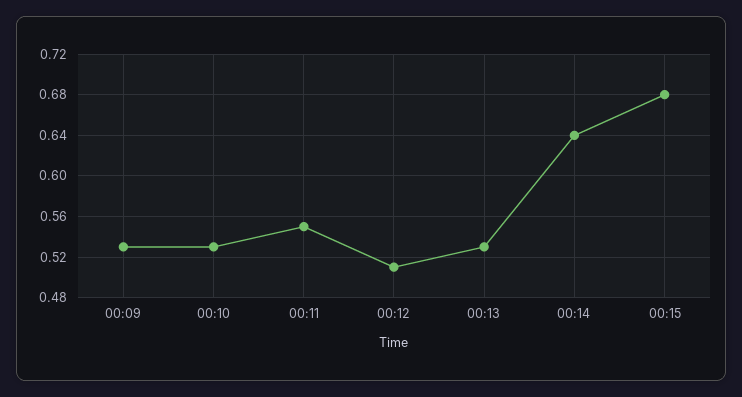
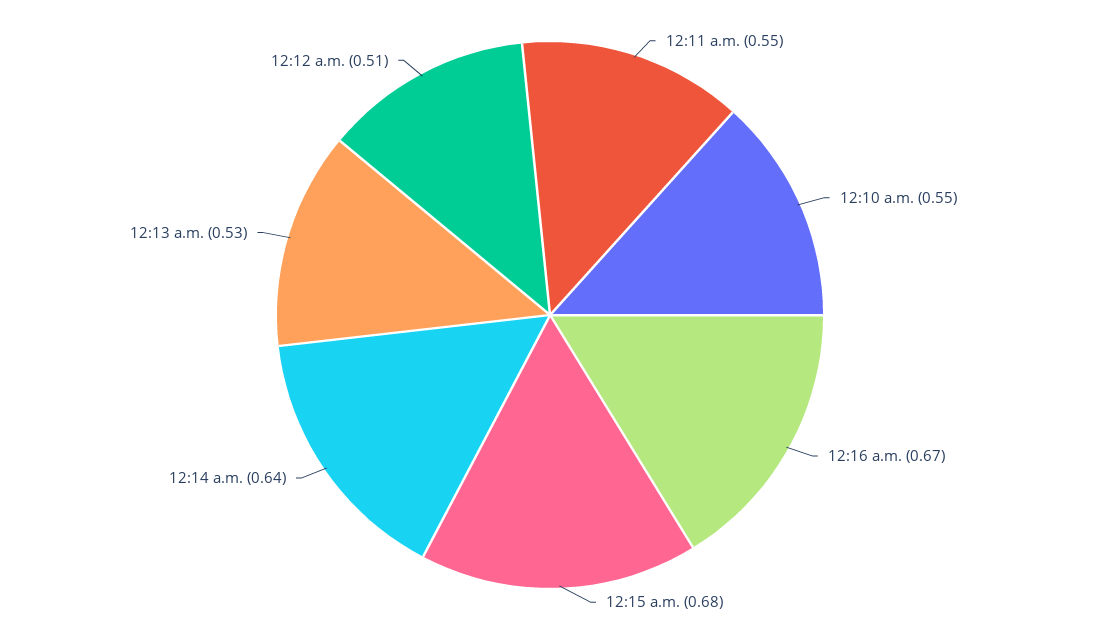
00:09: 0.53 -> none
00:10: 0.53 -> 0.55
12:16 a.m.: none -> 0.67

